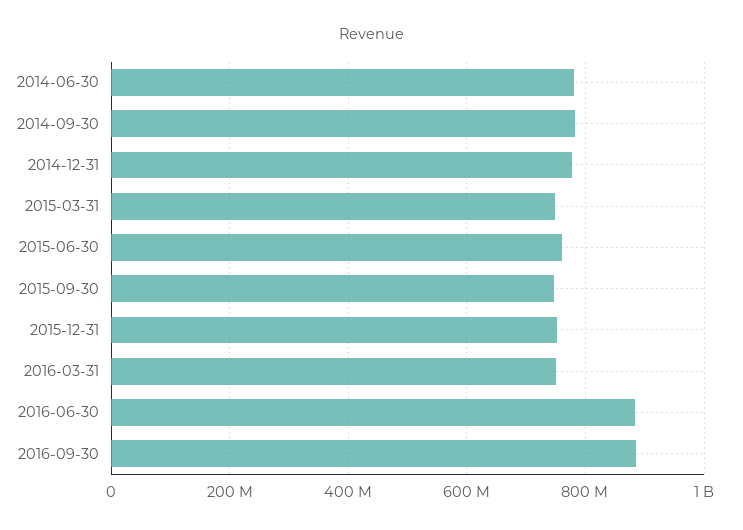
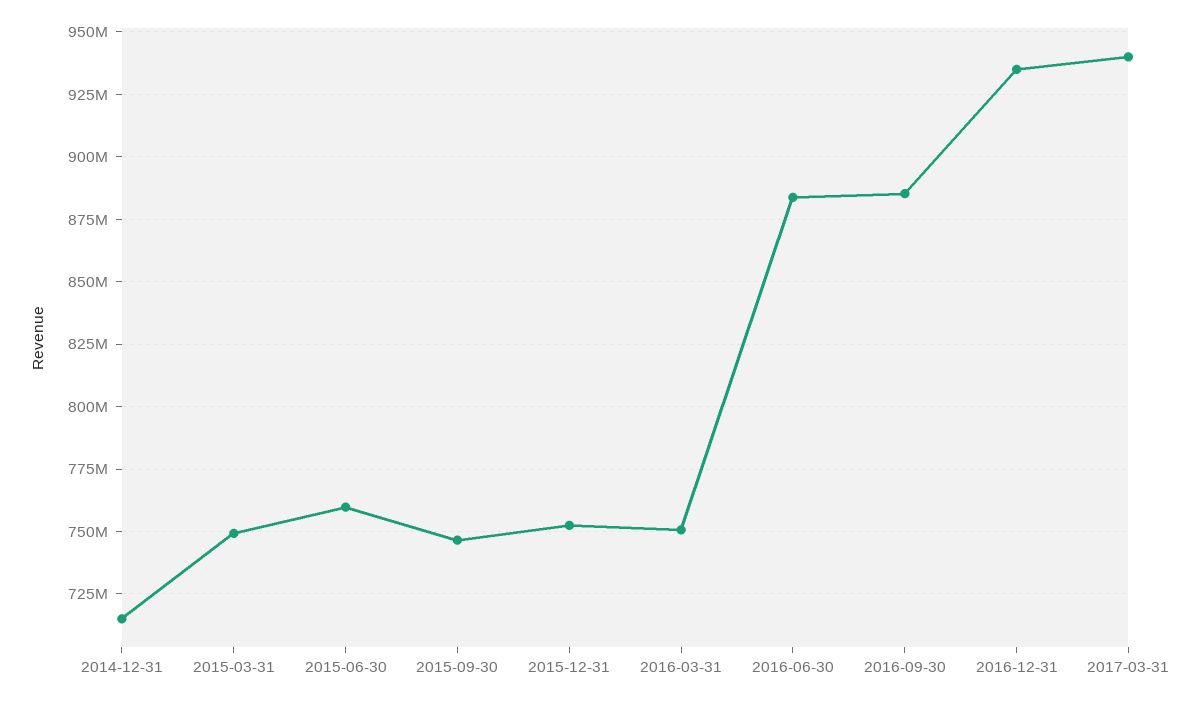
2014-06-30: 780000000 -> none
2014-09-30: 780000000 -> none
2014-12-31: 780000000 -> 715000000
2016-12-31: none -> 935000000
2017-03-31: none -> 940000000

